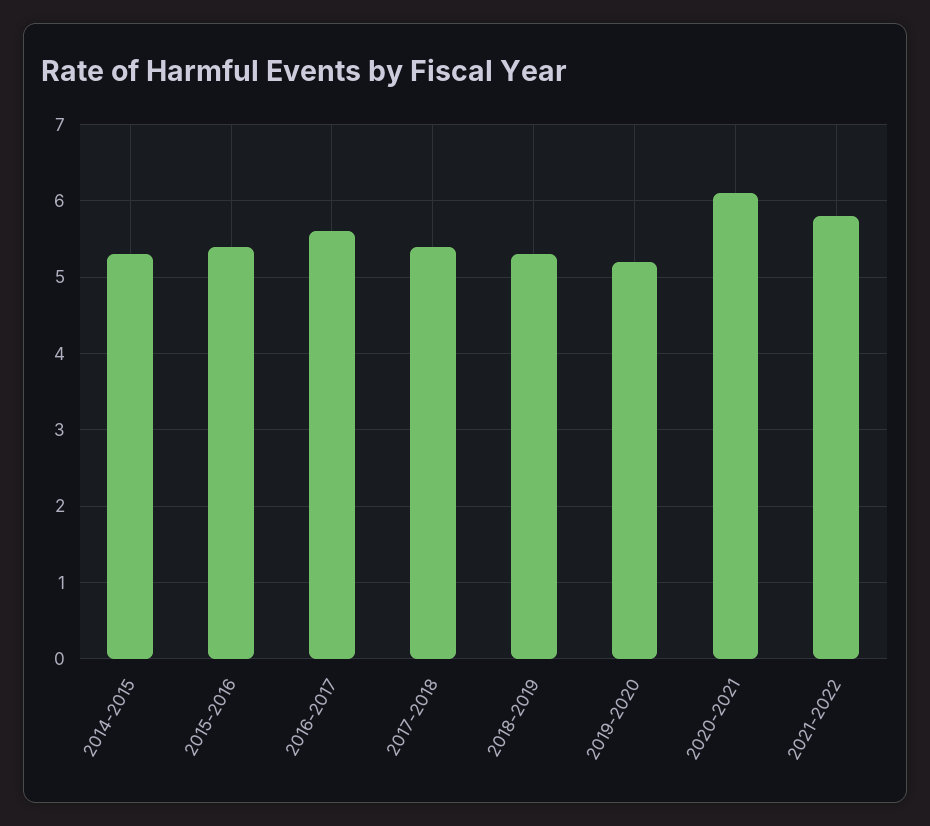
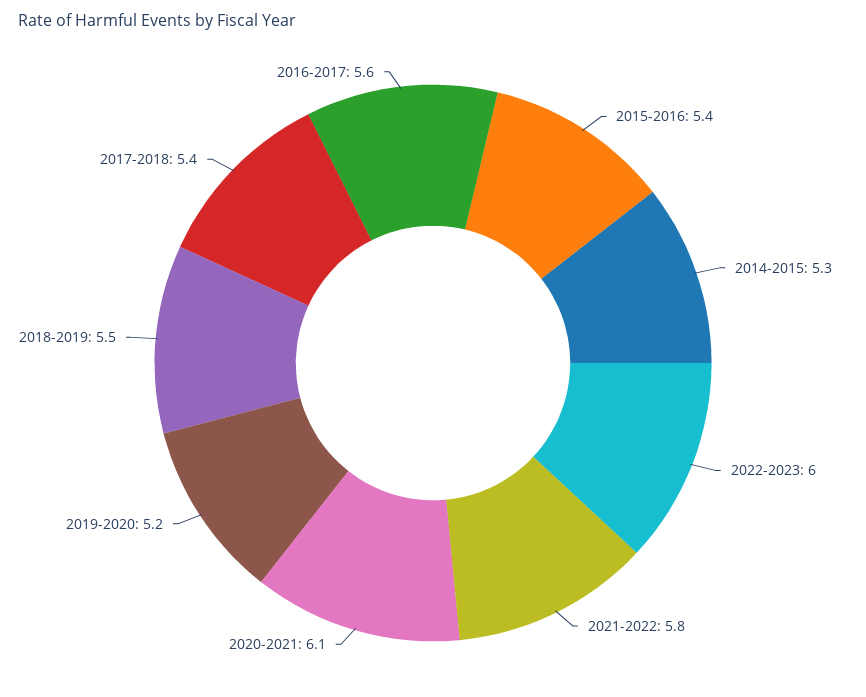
2018-2019: 5.3 -> 5.5
2022-2023: none -> 6

